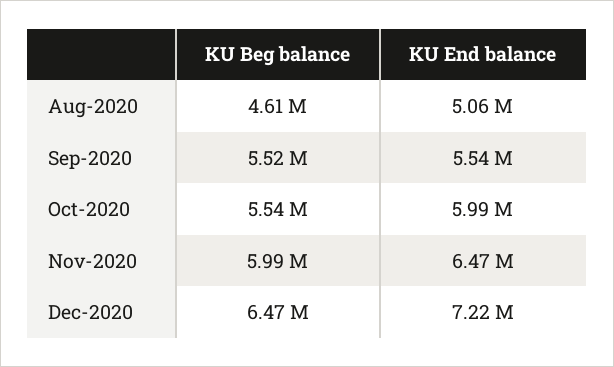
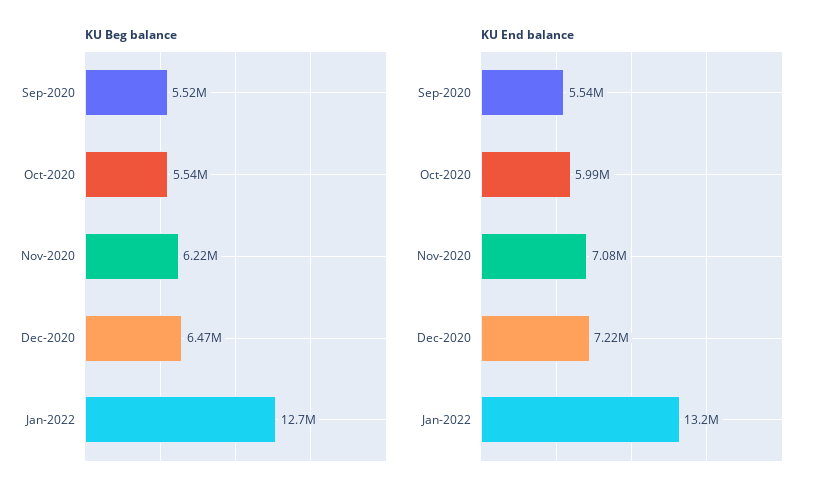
KU Beg balance, Aug-2020: 4610000 -> none
KU End balance, Aug-2020: 5060000 -> none
KU Beg balance, Nov-2020: 5990000 -> 6220000
KU End balance, Nov-2020: 6470000 -> 7080000
KU Beg balance, Jan-2022: none -> 12700000
KU End balance, Jan-2022: none -> 13200000

